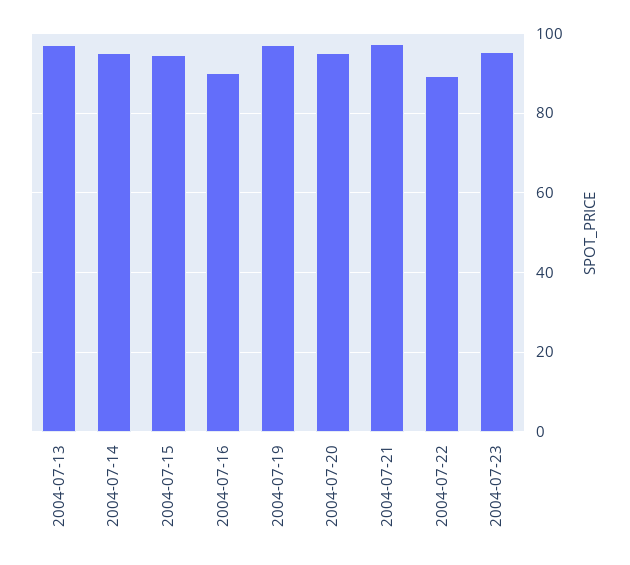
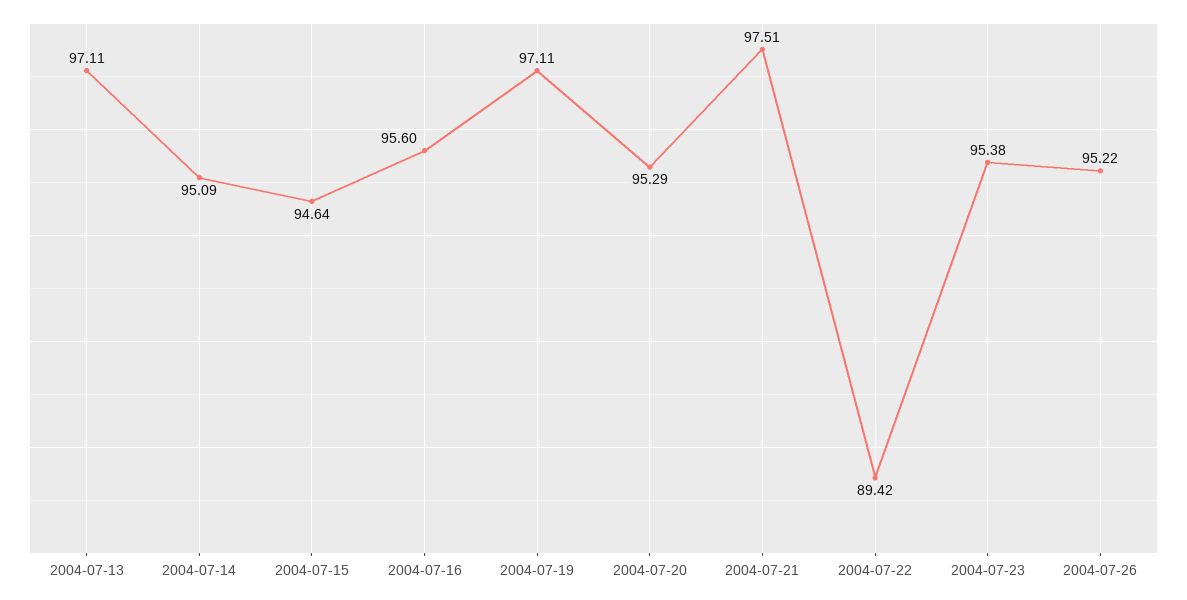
2004-07-16: 90 -> 95.6
2004-07-26: none -> 95.22

